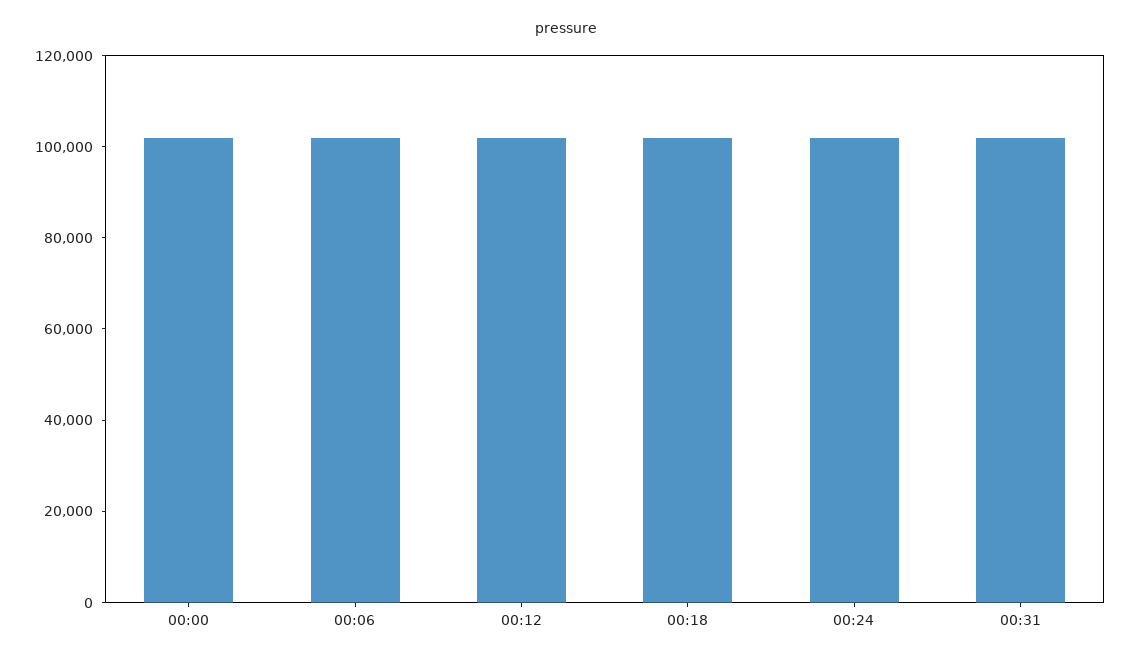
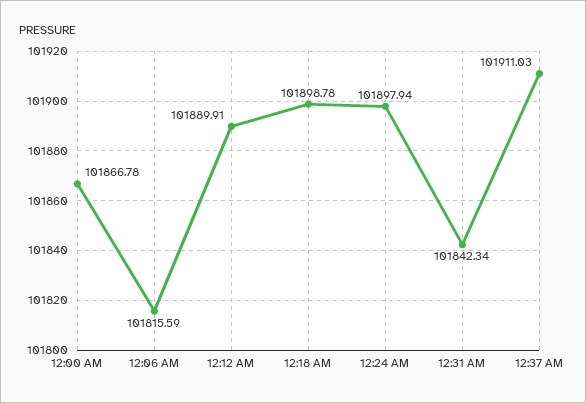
12:37 AM: none -> 101911.03

